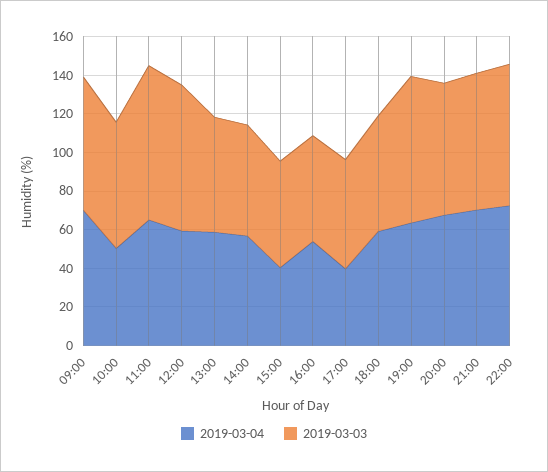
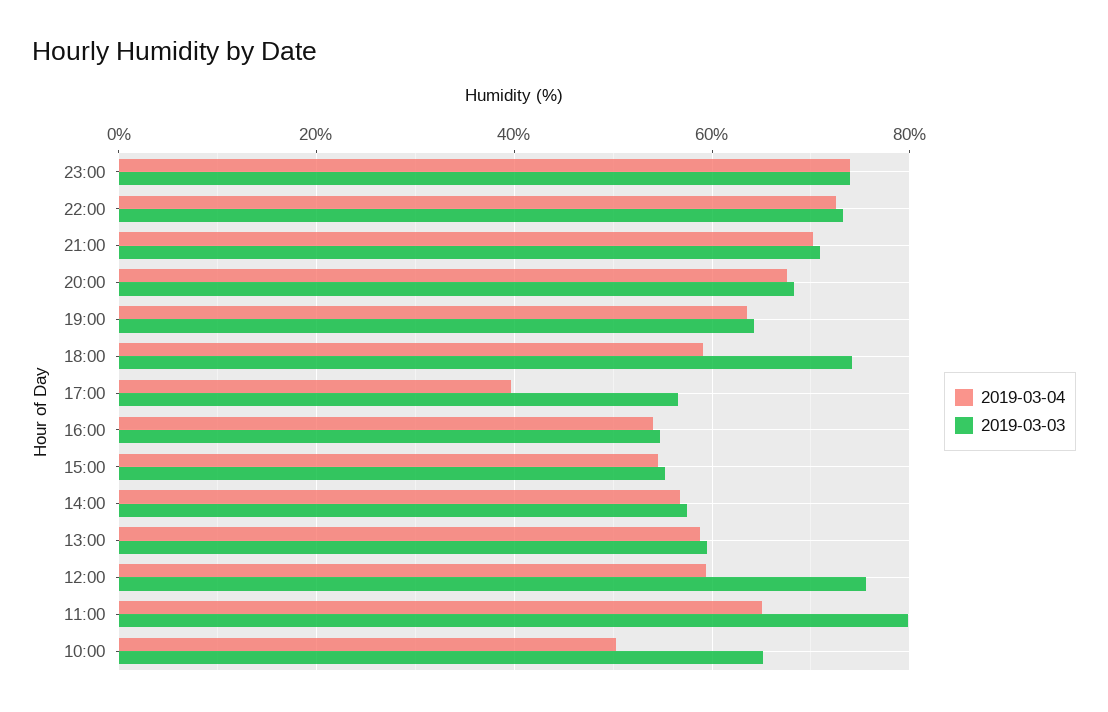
2019-03-04, 09:00: 70 -> none
2019-03-03, 09:00: 70 -> none
2019-03-04, 15:00: 40 -> 54
2019-03-03, 18:00: 60 -> 74
2019-03-03, 19:00: 75 -> 64
2019-03-04, 23:00: none -> 74
2019-03-03, 23:00: none -> 74

